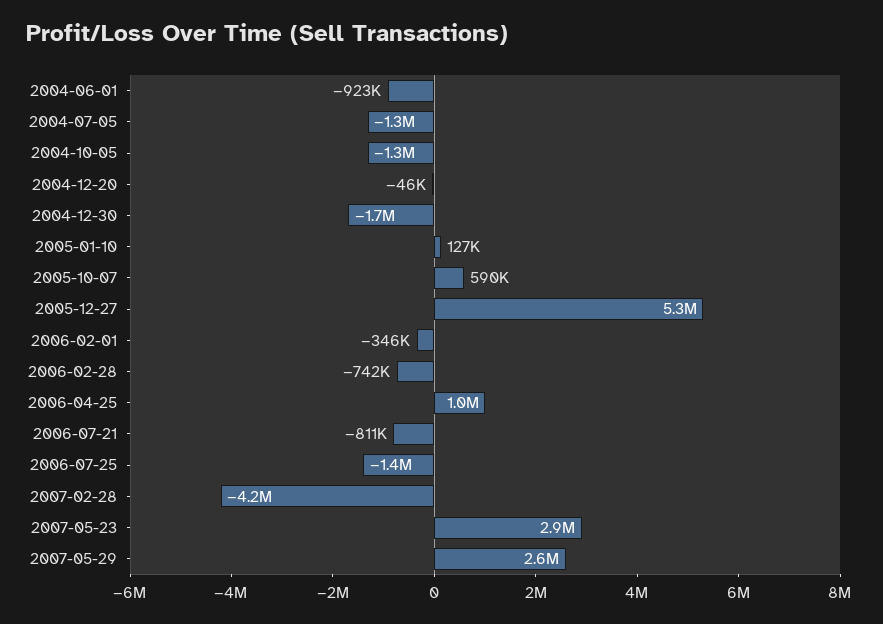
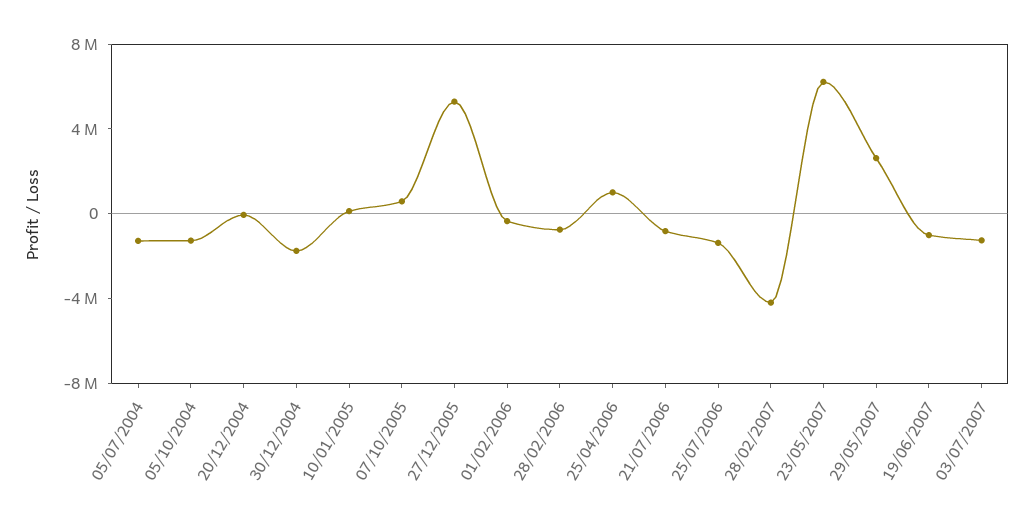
2004-06-01: -923000 -> none
2007-05-23: 2900000 -> 6000000
19/06/2007: none -> -1000000
03/07/2007: none -> -1000000

